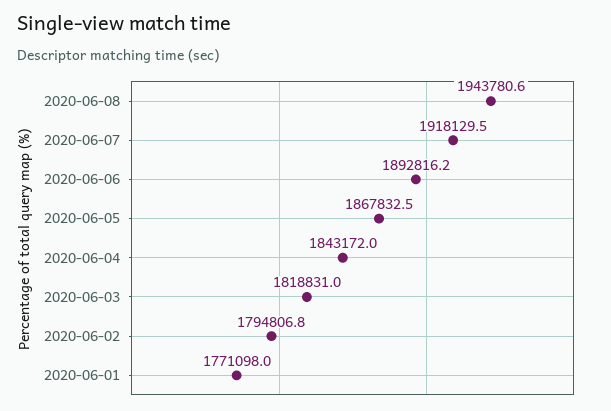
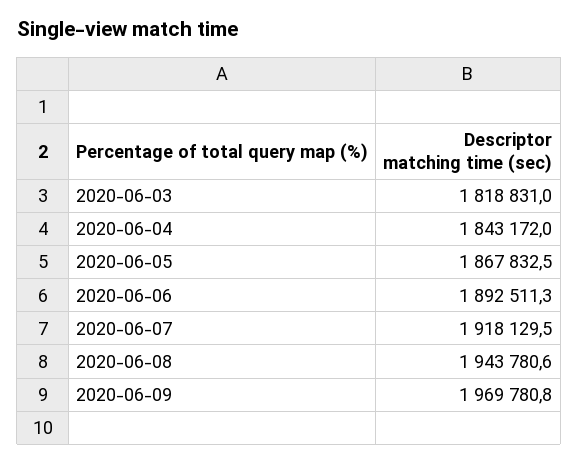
2020-06-06: 1892816.2 -> 1892511.3
2020-06-02: 1794806.8 -> none
2020-06-01: 1771098 -> none
2020-06-09: none -> 1969780.8

